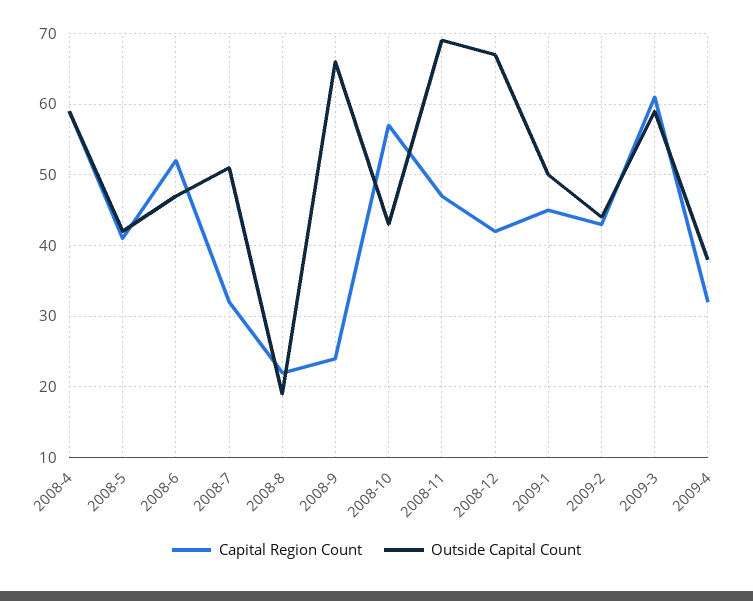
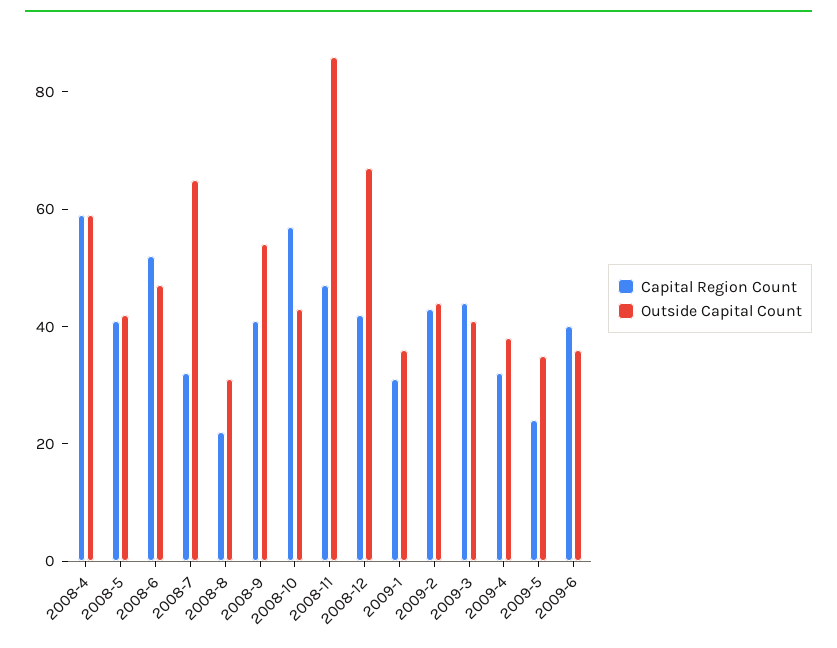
Outside Capital Count, 2008-7: 51 -> 65
Outside Capital Count, 2008-8: 19 -> 30
Capital Region Count, 2008-9: 24 -> 40
Outside Capital Count, 2008-9: 66 -> 55
Outside Capital Count, 2008-11: 69 -> 85
Capital Region Count, 2009-1: 45 -> 30
Outside Capital Count, 2009-1: 50 -> 35
Capital Region Count, 2009-3: 61 -> 45
Outside Capital Count, 2009-3: 59 -> 40
Capital Region Count, 2009-5: none -> 25
Outside Capital Count, 2009-5: none -> 35
Capital Region Count, 2009-6: none -> 40
Outside Capital Count, 2009-6: none -> 35

